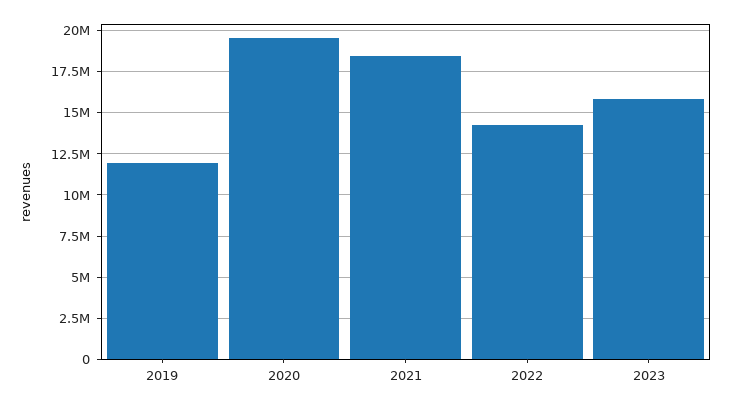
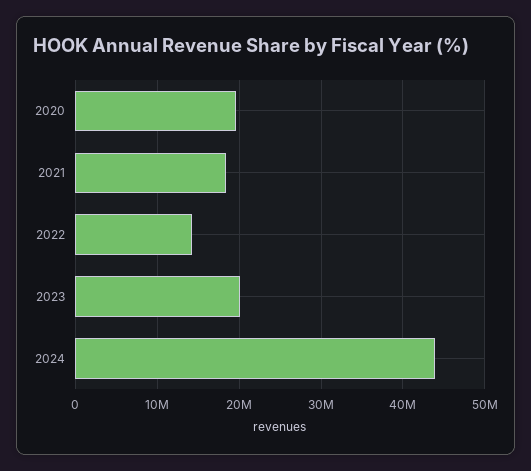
2019: 12000000 -> none
2023: 16000000 -> 20000000
2024: none -> 44000000

